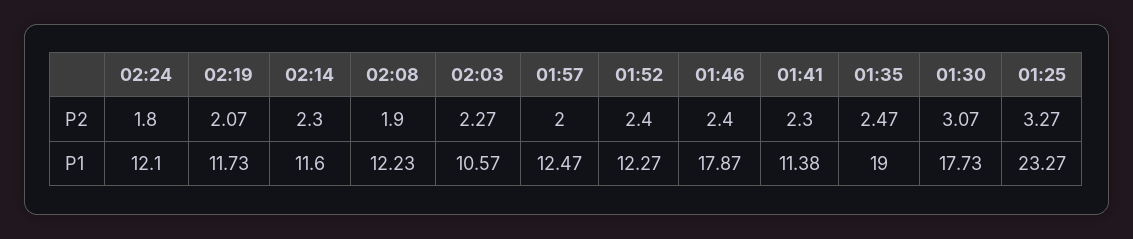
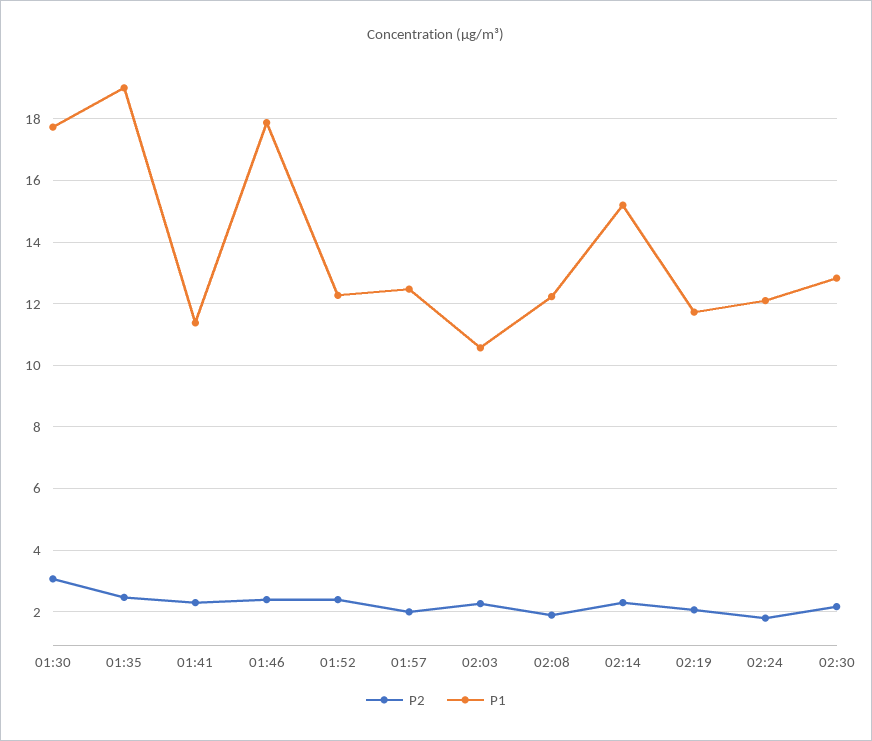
P2, 01:25: 3.27 -> none
P1, 02:14: 11.6 -> 15.2
P1, 01:25: 23.27 -> none
P2, 02:30: none -> 2.2
P1, 02:30: none -> 12.8

